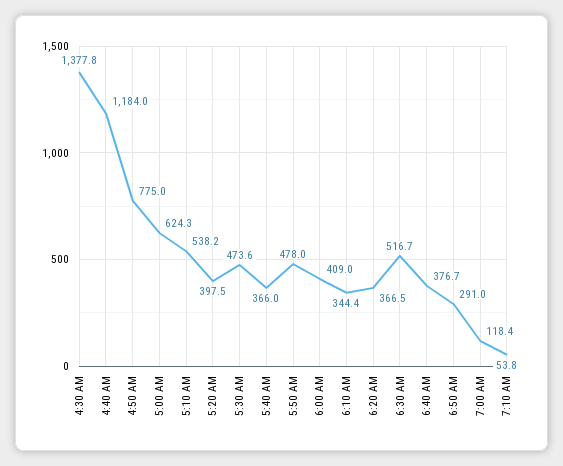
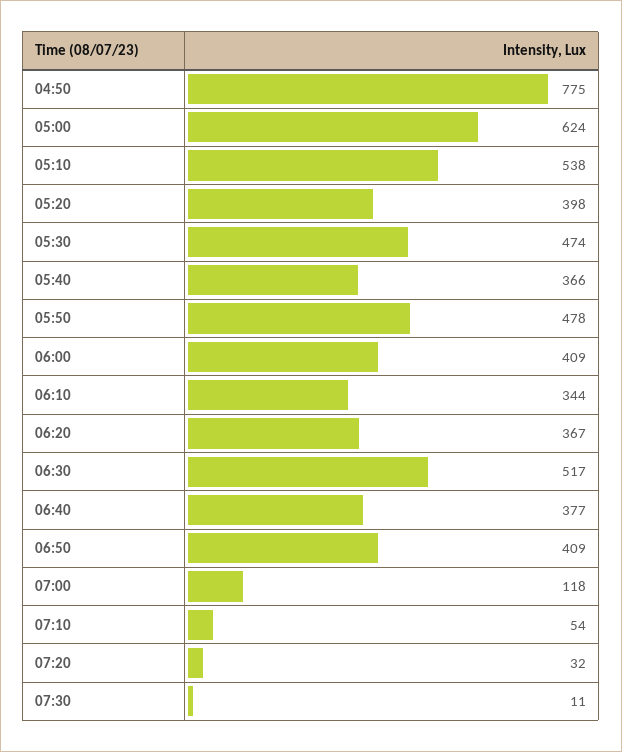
4:30 AM: 1377.8 -> none
4:40 AM: 1184 -> none
6:50 AM: 291 -> 409
07:20: none -> 32
07:30: none -> 11

